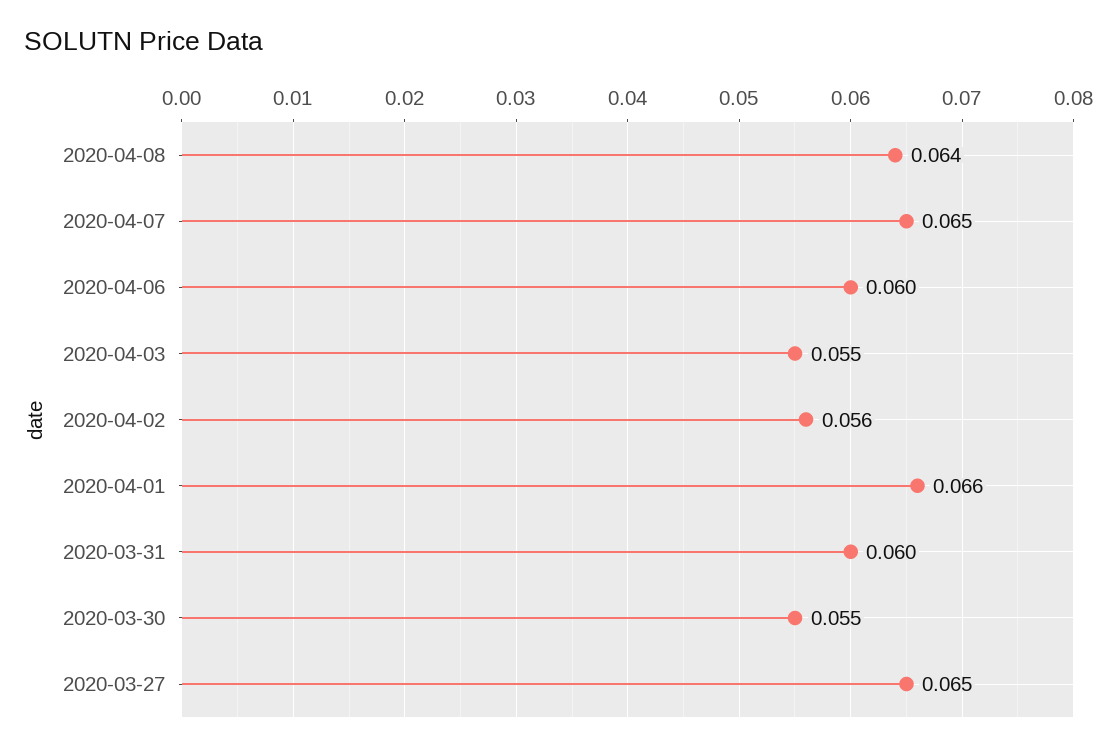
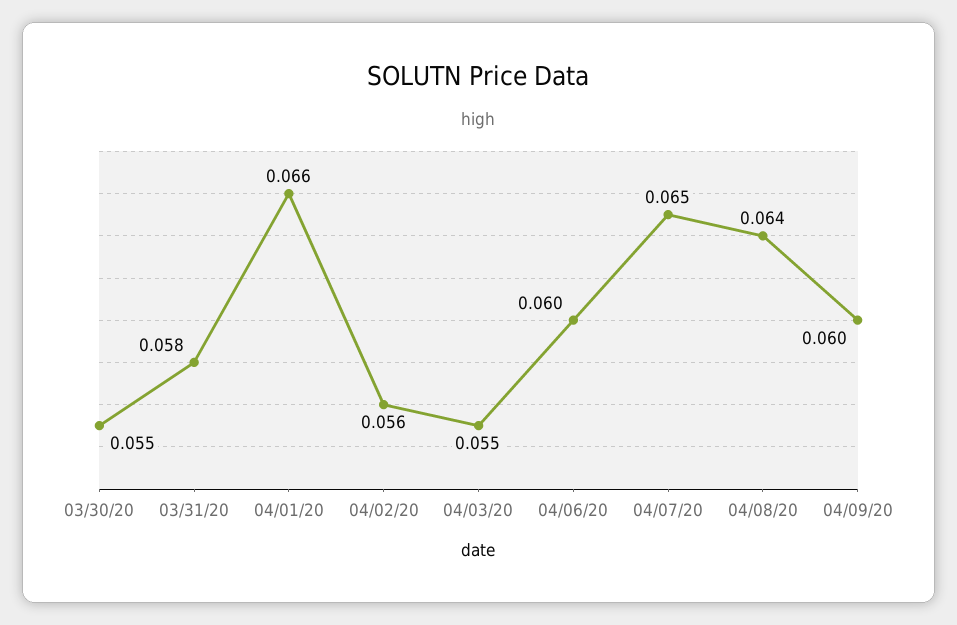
2020-03-31: 0.06 -> 0.058
2020-03-27: 0.065 -> none
04/09/20: none -> 0.06

